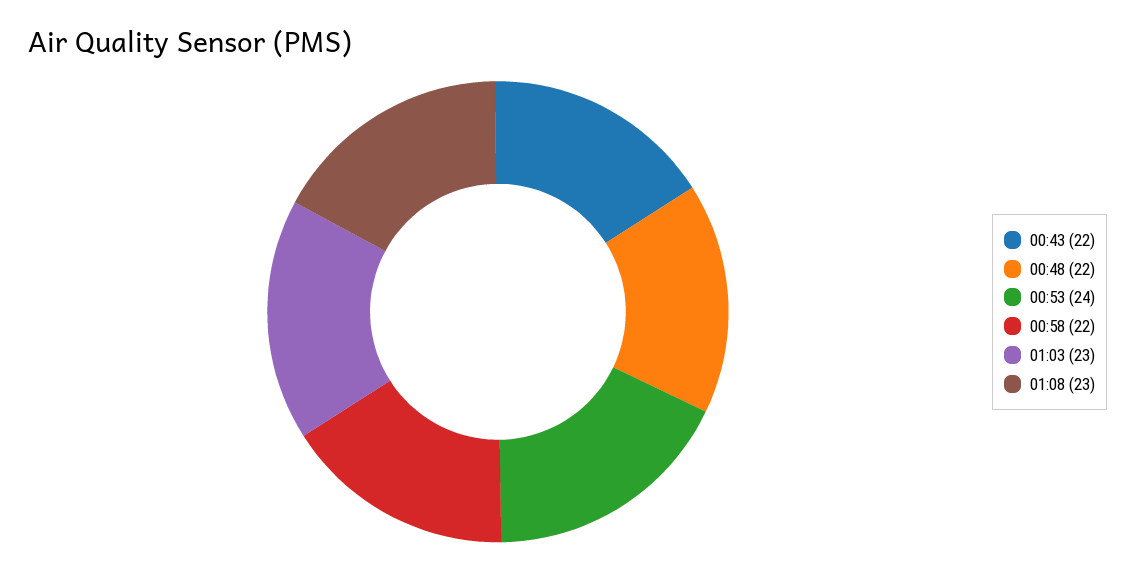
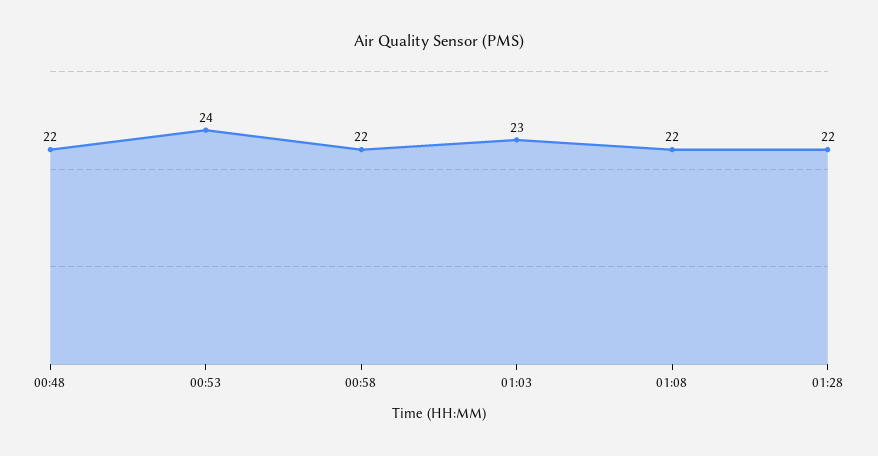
00:43: 22 -> none
01:08: 23 -> 22
01:28: none -> 22

